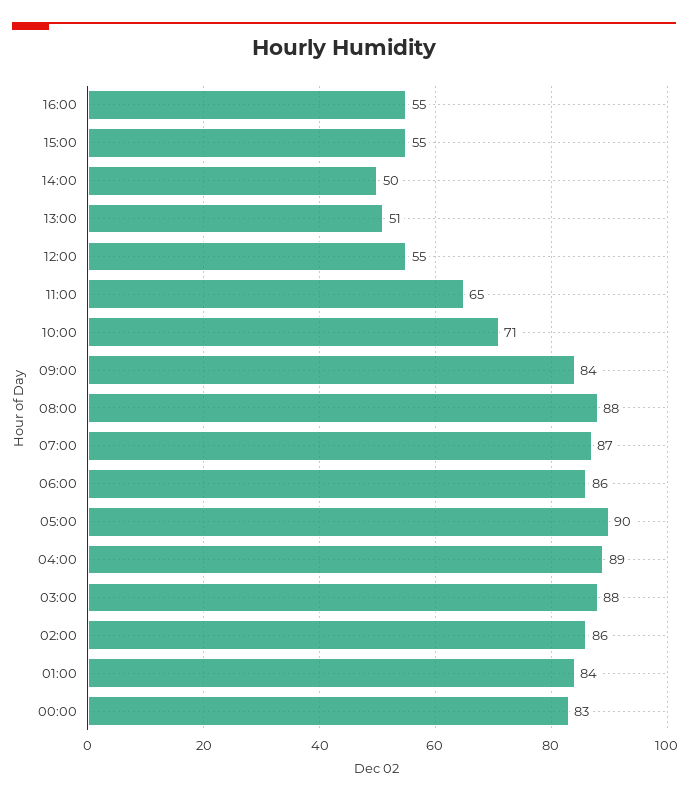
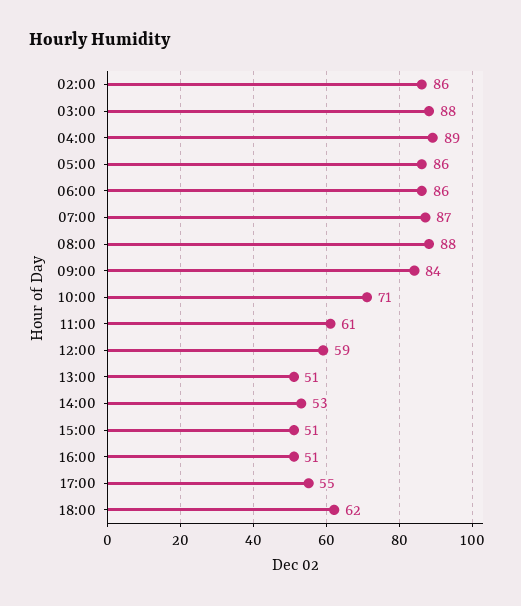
16:00: 55 -> 51
15:00: 55 -> 51
14:00: 50 -> 53
12:00: 55 -> 59
11:00: 65 -> 61
05:00: 90 -> 86
01:00: 84 -> none
00:00: 83 -> none
17:00: none -> 55
18:00: none -> 62

